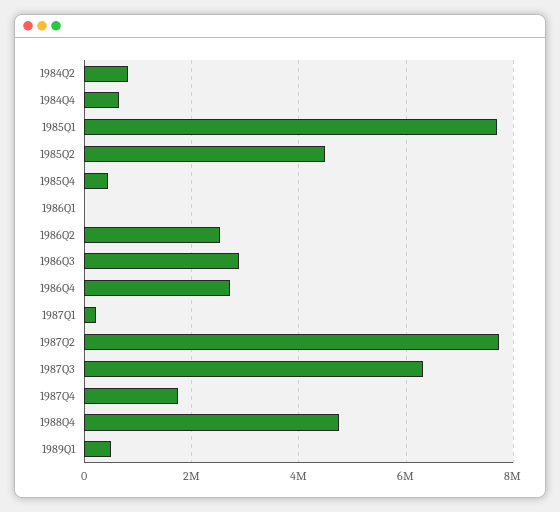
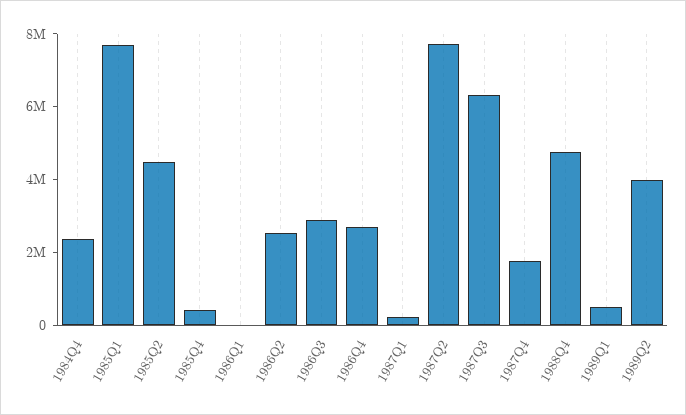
1984Q2: 800000 -> none
1984Q4: 600000 -> 2500000
1989Q2: none -> 4000000

